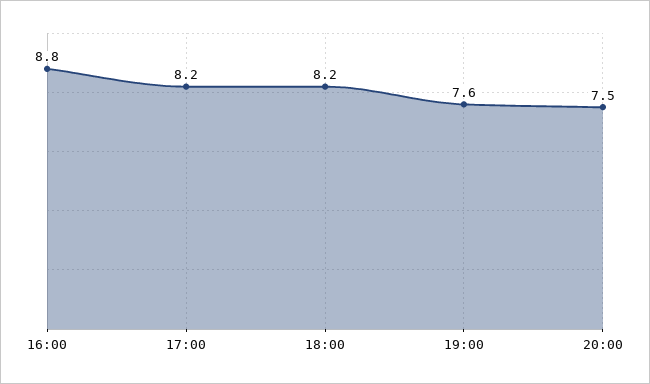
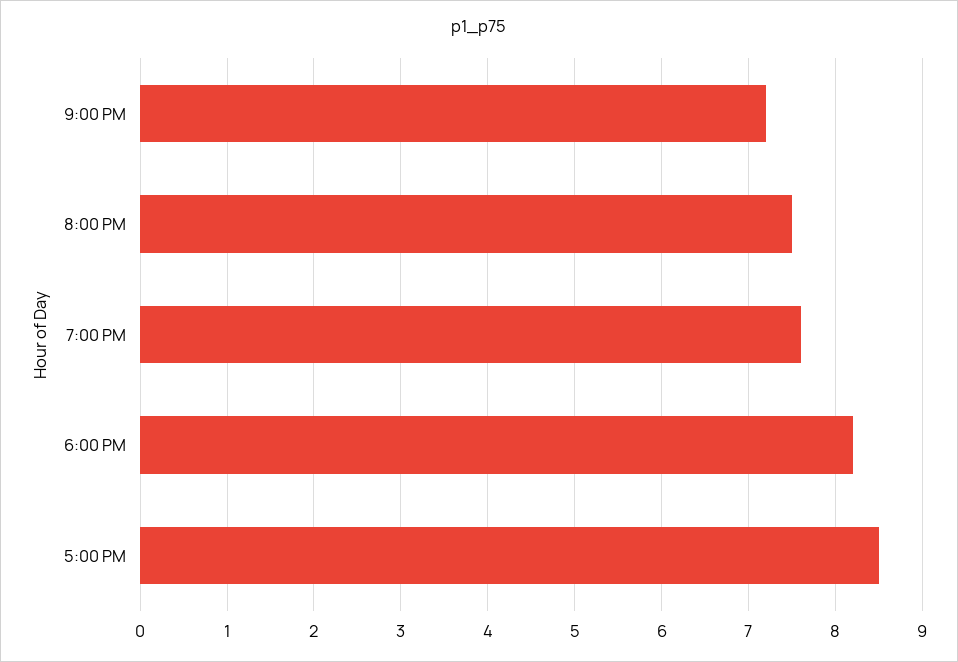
16:00: 8.8 -> none
17:00: 8.2 -> 8.5
9:00 PM: none -> 7.2

